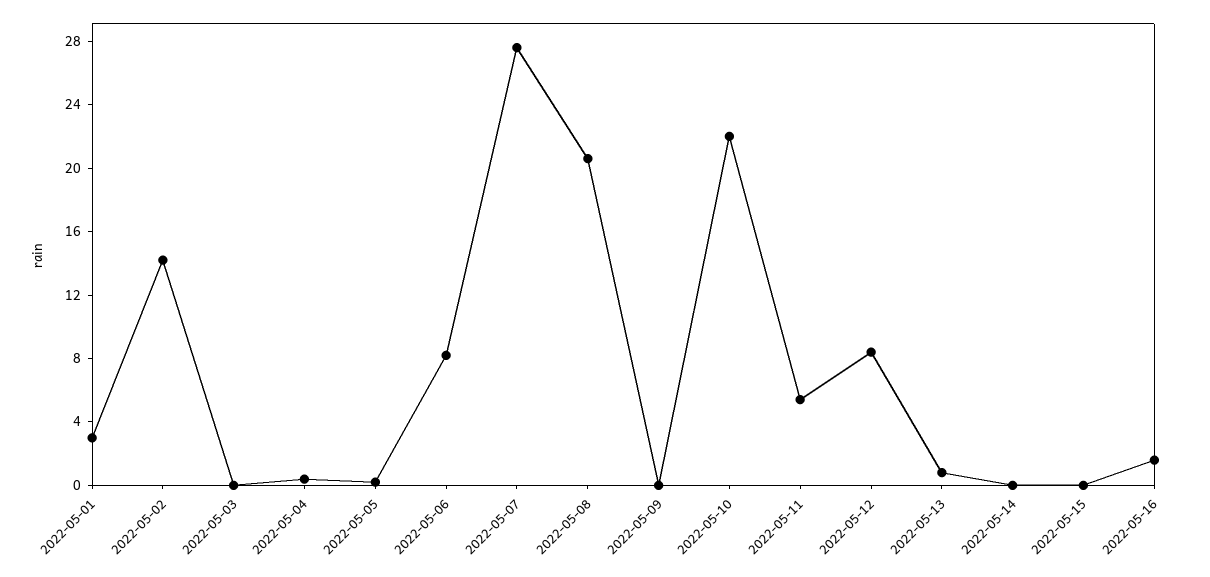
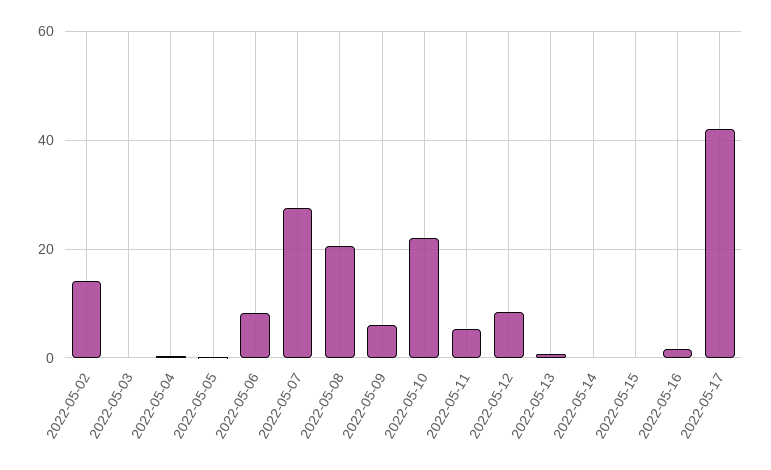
2022-05-01: 3 -> none
2022-05-09: 0 -> 6
2022-05-17: none -> 42

